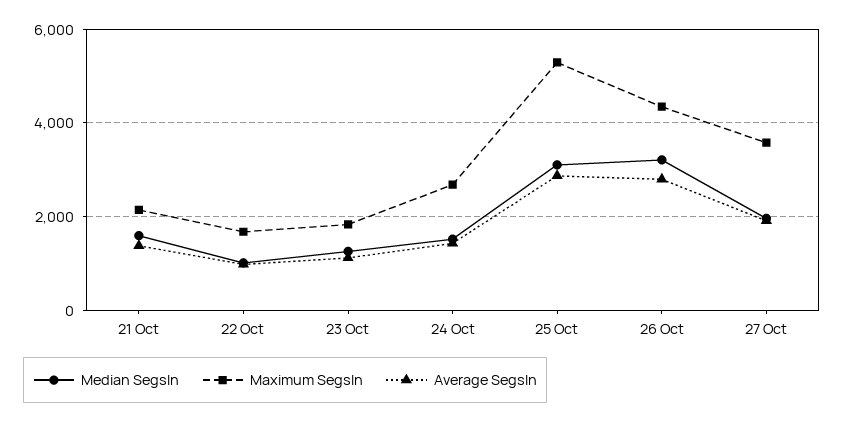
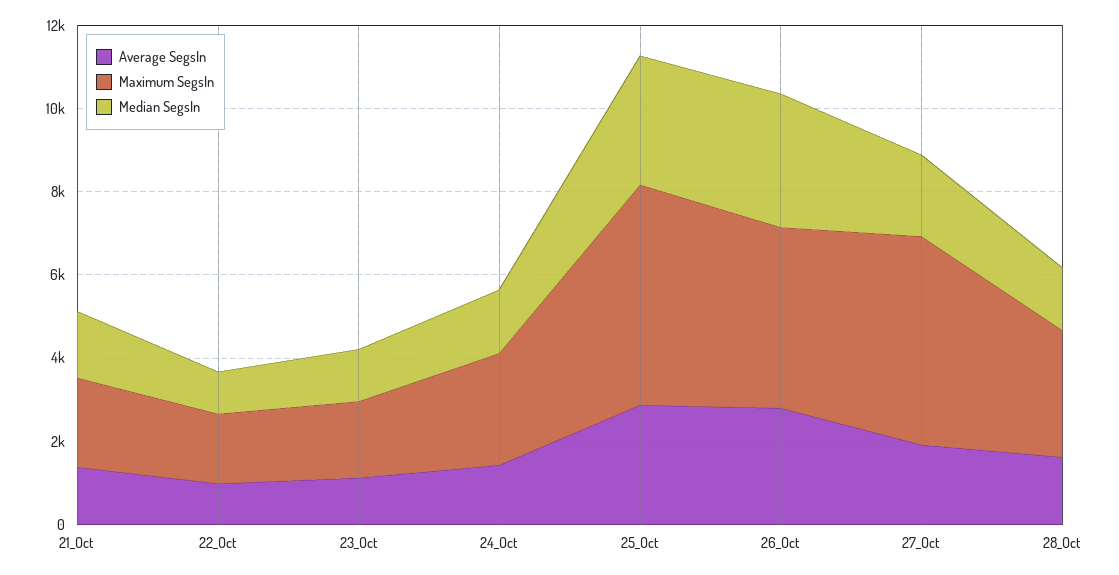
Maximum SegsIn, 27 Oct: 3600 -> 5000
Average SegsIn, 28_Oct: none -> 1500
Maximum SegsIn, 28_Oct: none -> 3000
Median SegsIn, 28_Oct: none -> 1500

